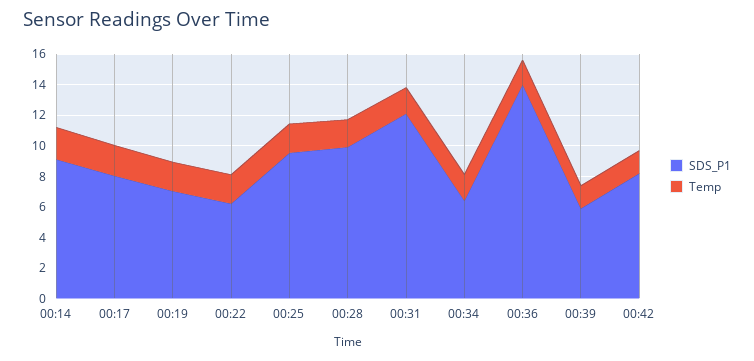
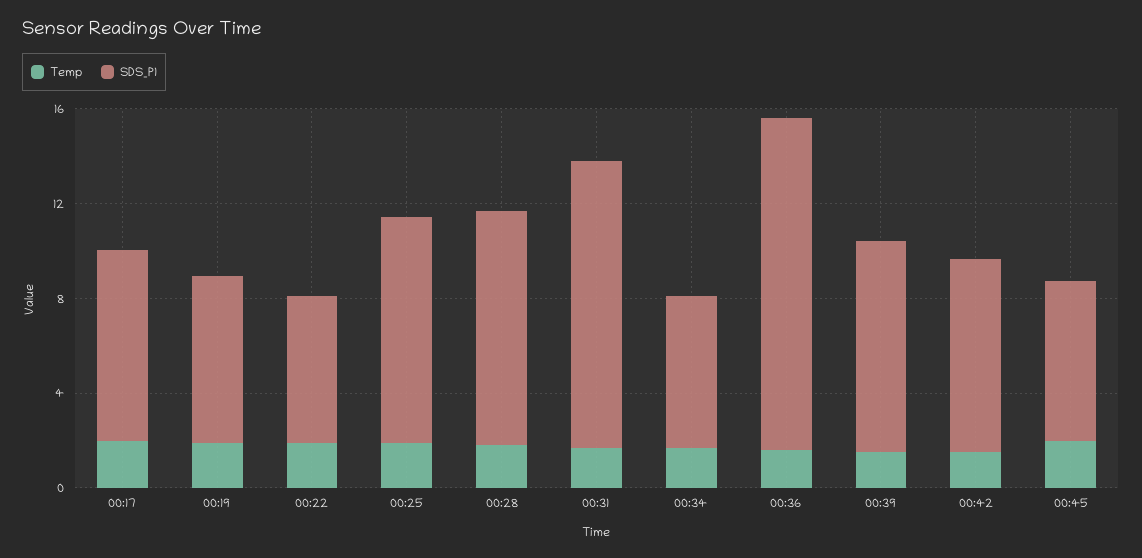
SDS_P1, 00:14: 9 -> none
Temp, 00:14: 2 -> none
SDS_P1, 00:39: 6 -> 9
Temp, 00:45: none -> 2
SDS_P1, 00:45: none -> 7

